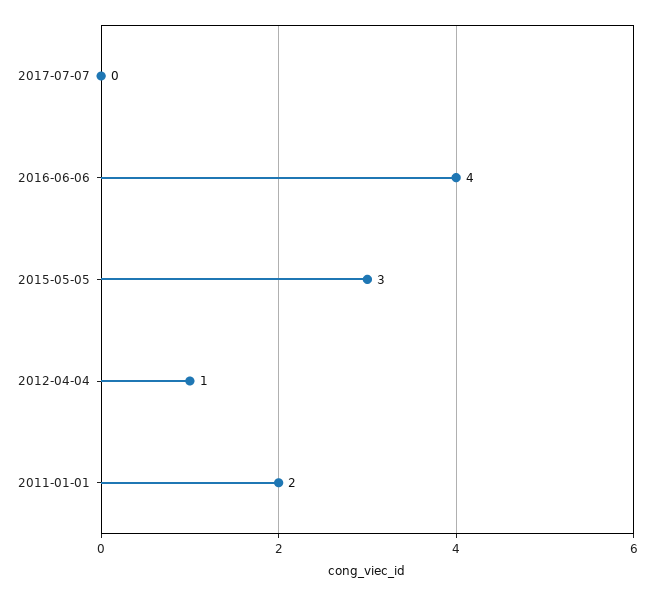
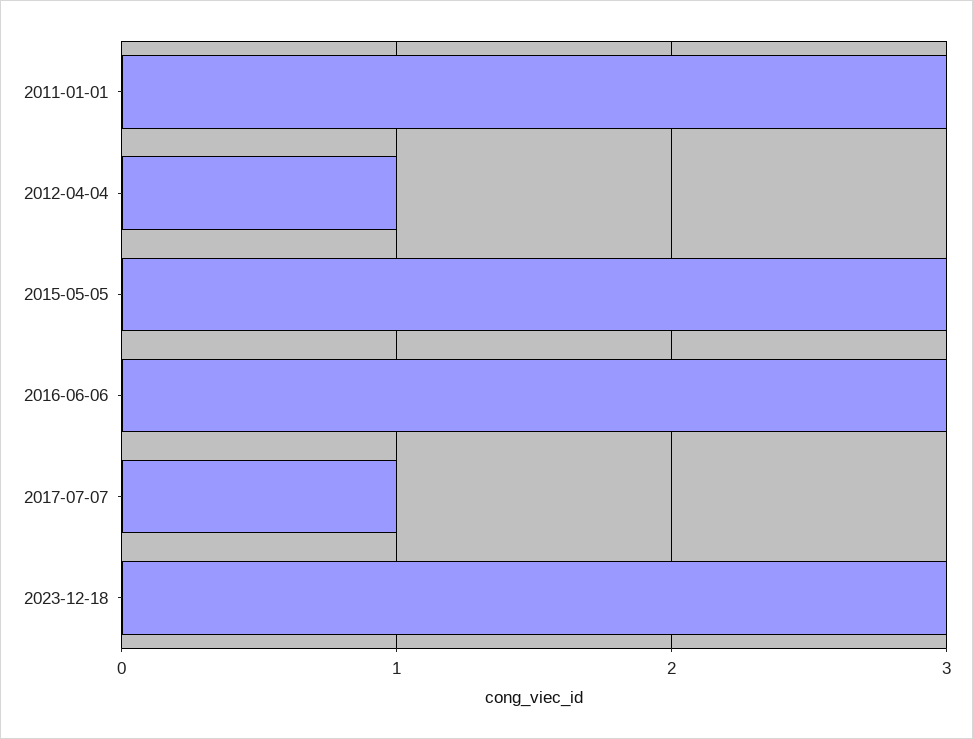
2017-07-07: 0 -> 1
2016-06-06: 4 -> 3
2011-01-01: 2 -> 3
2023-12-18: none -> 3

